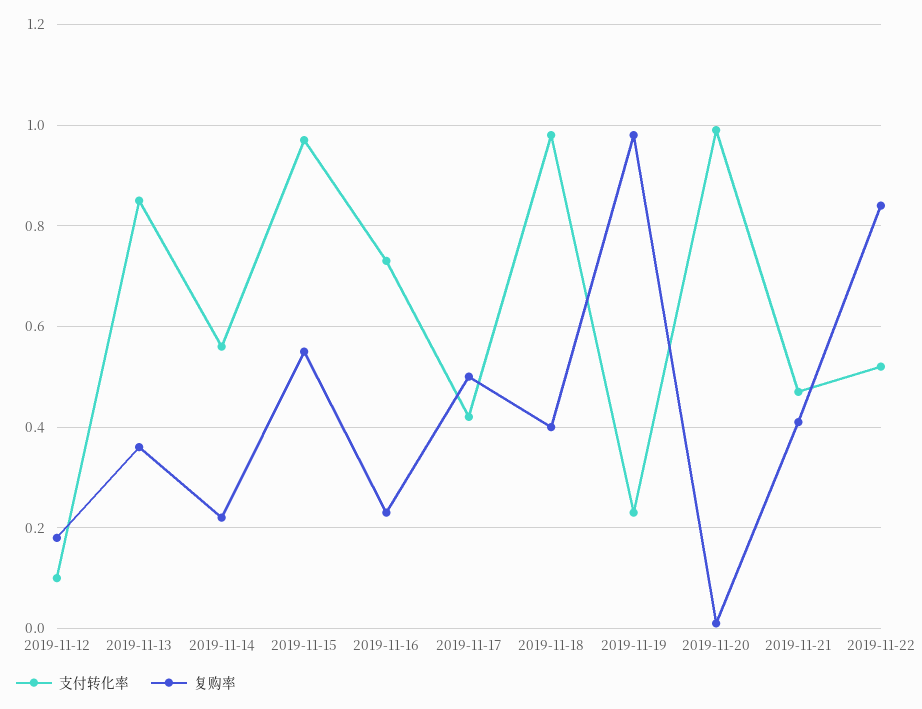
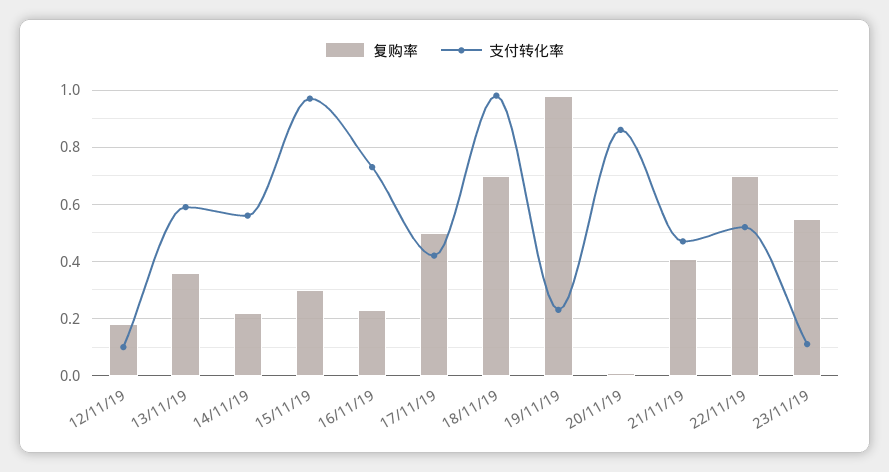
支付转化率, 2019-11-13: 0.85 -> 0.6
复购率, 2019-11-15: 0.55 -> 0.3
复购率, 2019-11-18: 0.4 -> 0.7
支付转化率, 2019-11-20: 1 -> 0.85
复购率, 2019-11-22: 0.85 -> 0.7
复购率, 23/11/19: none -> 0.55
支付转化率, 23/11/19: none -> 0.1

